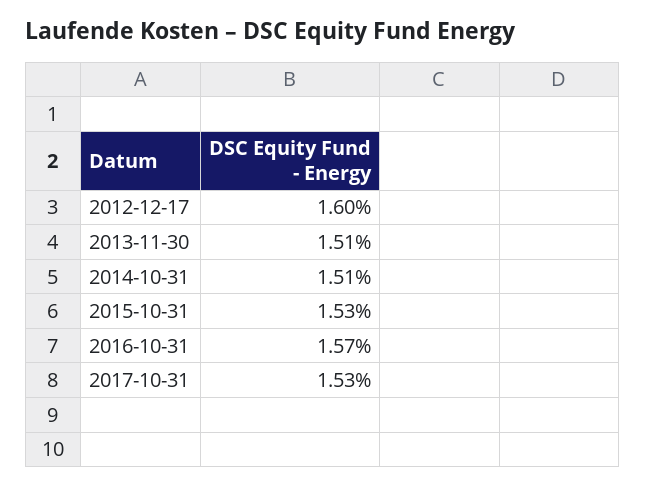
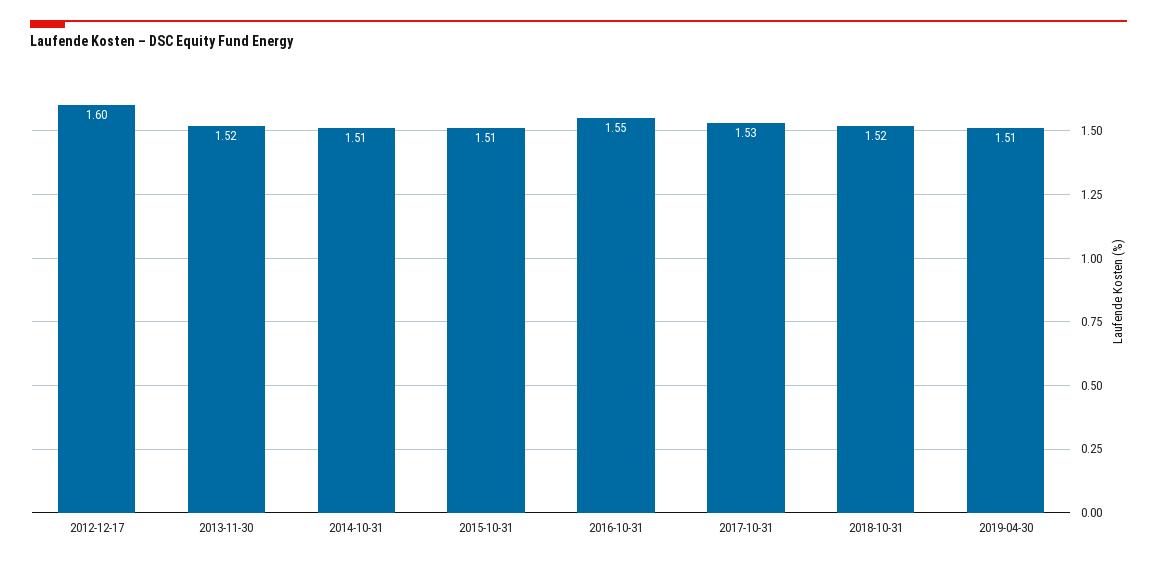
2013-11-30: 1.51 -> 1.52
2015-10-31: 1.53 -> 1.51
2016-10-31: 1.57 -> 1.55
2018-10-31: none -> 1.52
2019-04-30: none -> 1.51

